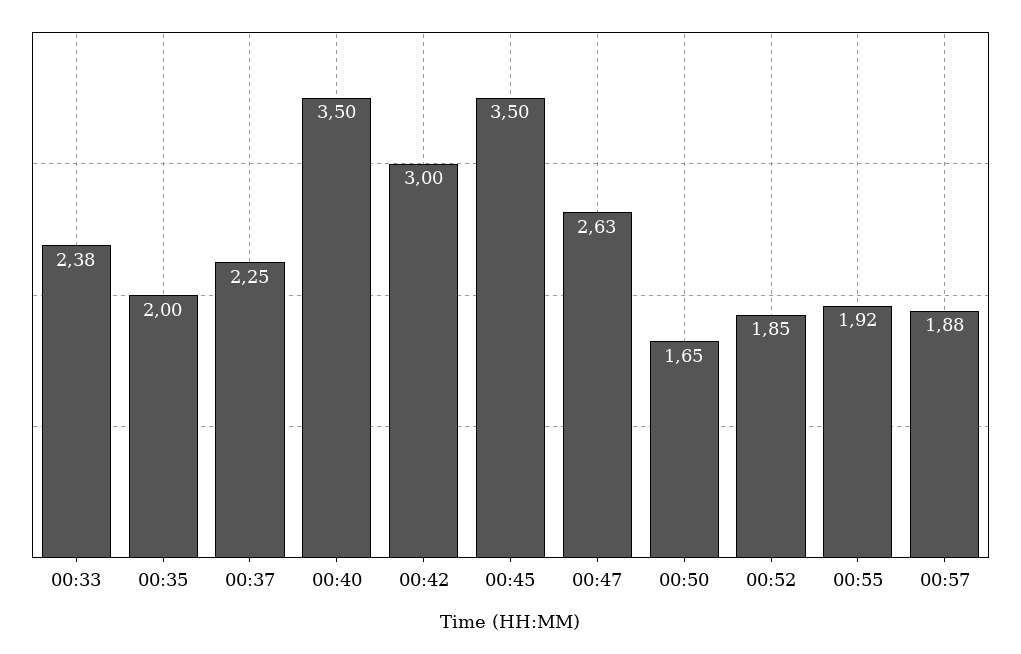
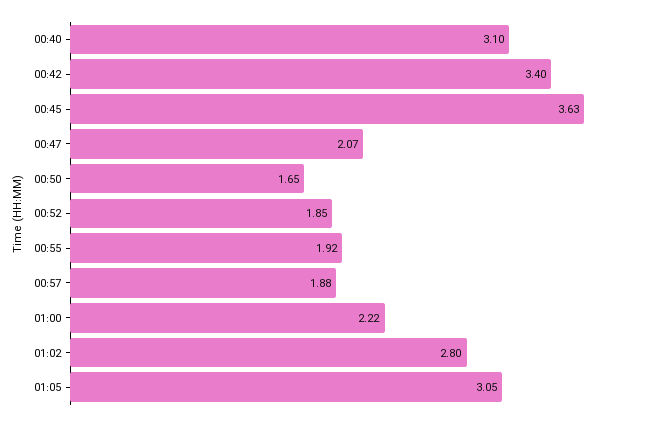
00:33: 2.38 -> none
00:35: 2 -> none
00:37: 2.25 -> none
00:40: 3.5 -> 3.1
00:42: 3 -> 3.4
00:45: 3.5 -> 3.63
00:47: 2.63 -> 2.07
01:00: none -> 2.22
01:02: none -> 2.8
01:05: none -> 3.05

